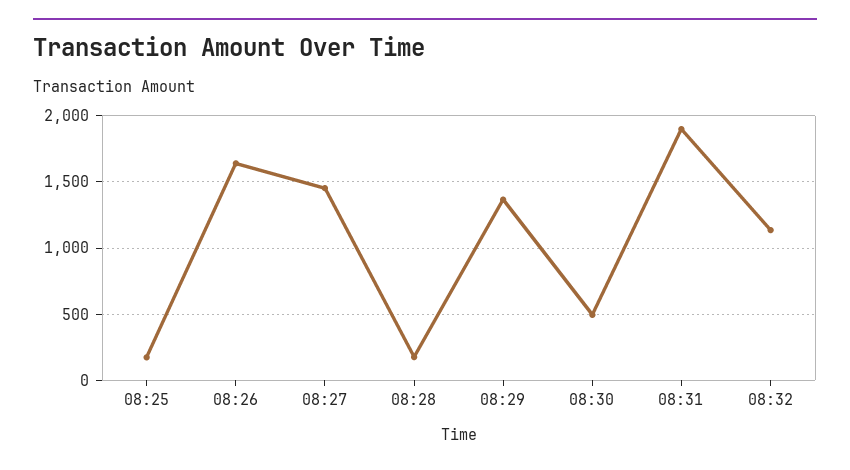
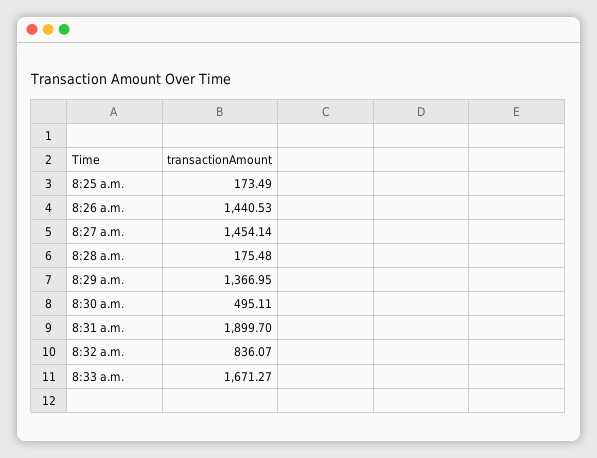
08:26: 1650 -> 1440.53
08:32: 1150 -> 836.07
8:33 a.m.: none -> 1671.27

